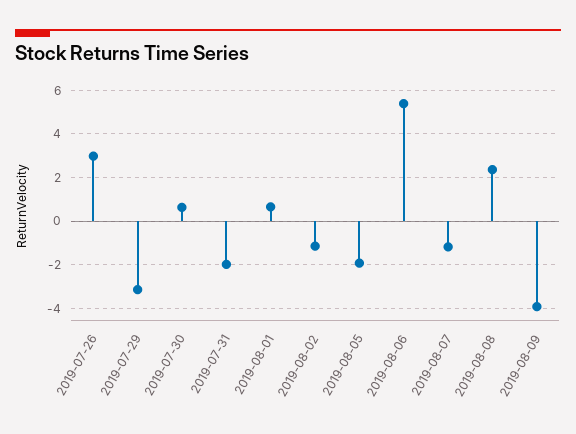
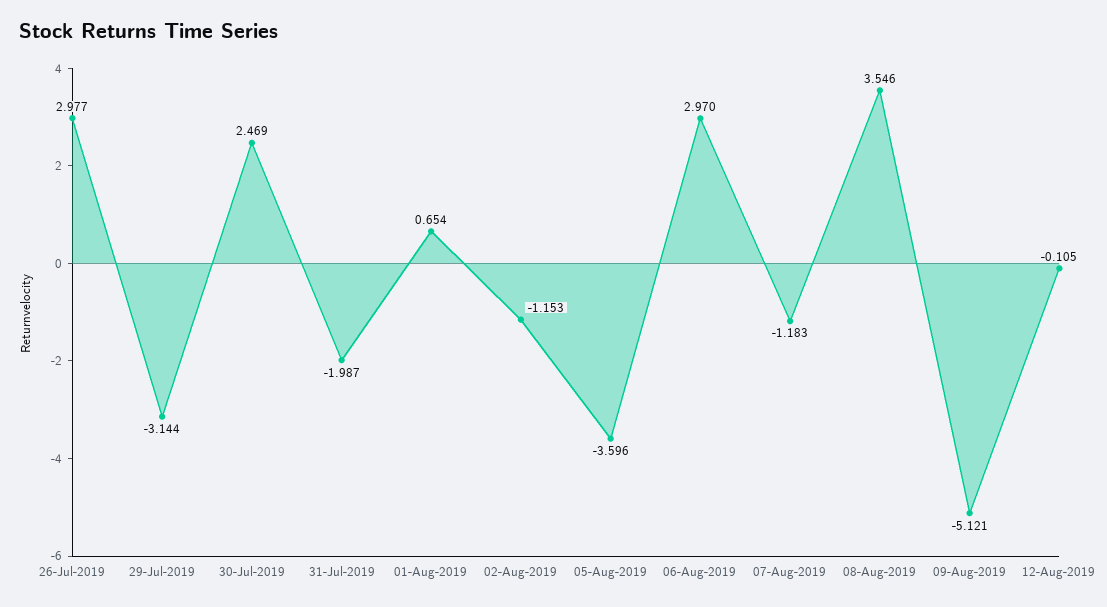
2019-07-30: 0.5 -> 2.469
2019-08-05: -2 -> -3.596
2019-08-06: 5.5 -> 2.97
2019-08-08: 2.5 -> 3.546
2019-08-09: -4 -> -5.121
12-Aug-2019: none -> -0.105

